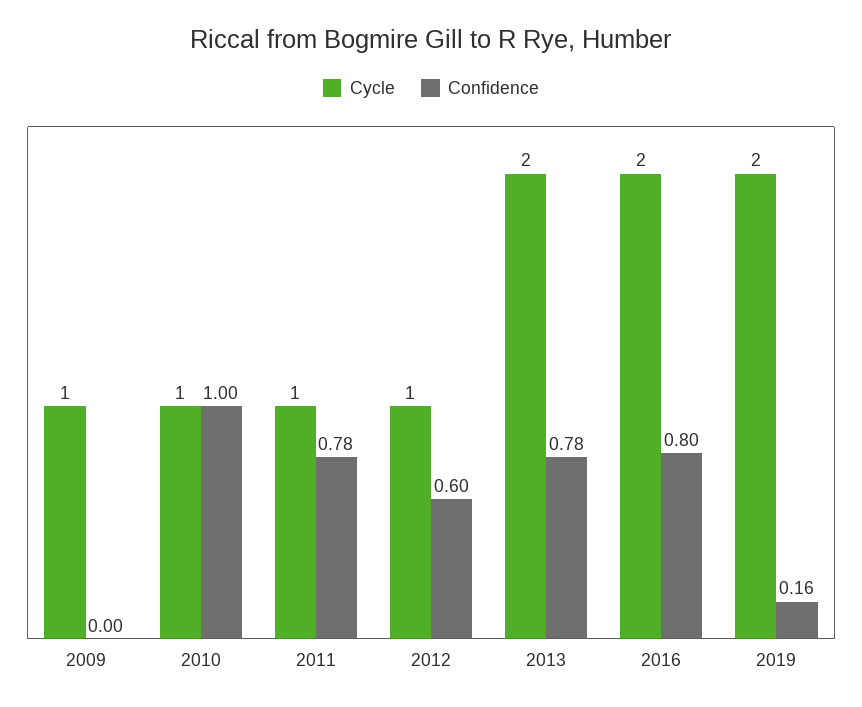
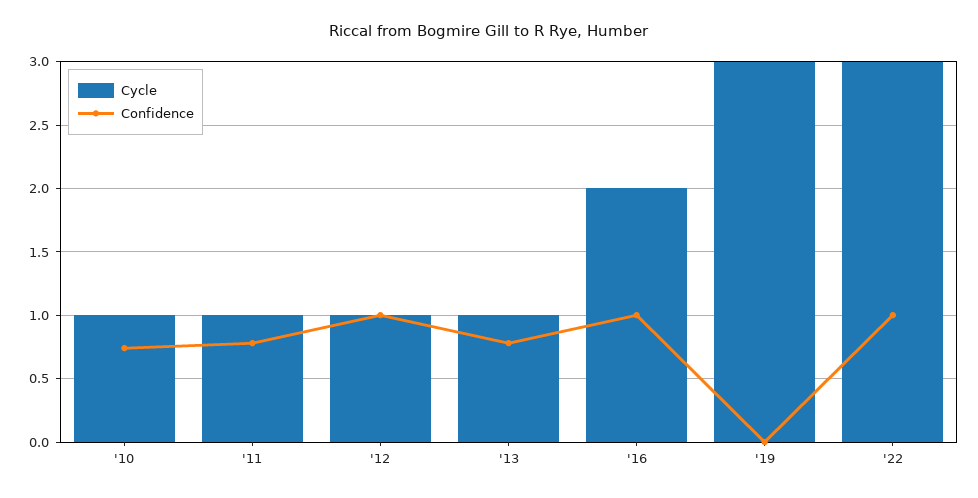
Cycle, 2009: 1 -> none
Confidence, 2009: 0 -> none
Confidence, 2010: 1 -> 0.75
Confidence, 2012: 0.6 -> 1
Cycle, 2013: 2 -> 1
Confidence, 2016: 0.8 -> 1
Cycle, 2019: 2 -> 3
Confidence, 2019: 0.16 -> 0
Cycle, '22: none -> 3
Confidence, '22: none -> 1

